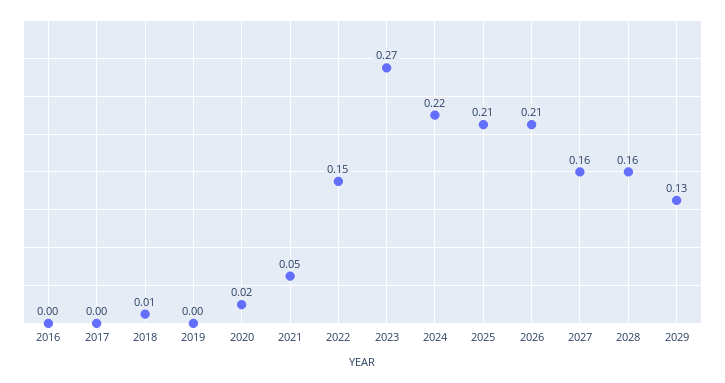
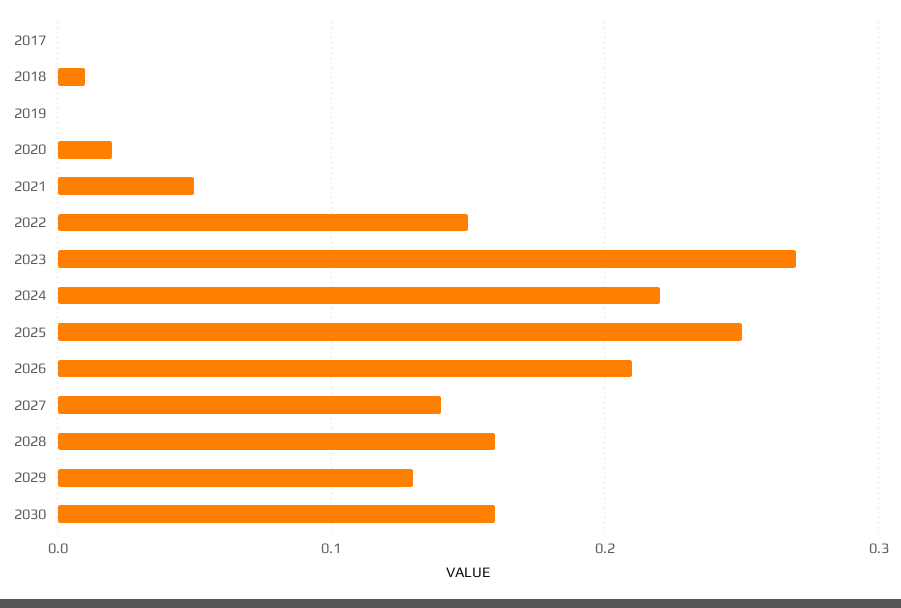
2016: 0 -> none
2025: 0.21 -> 0.25
2027: 0.16 -> 0.14
2030: none -> 0.16

